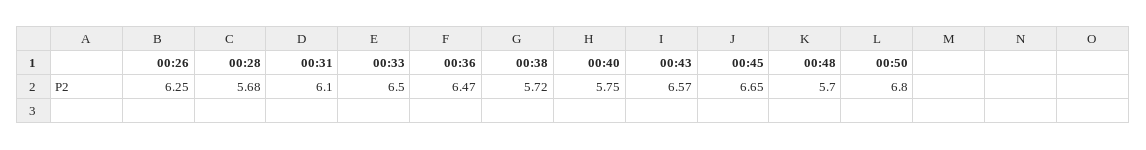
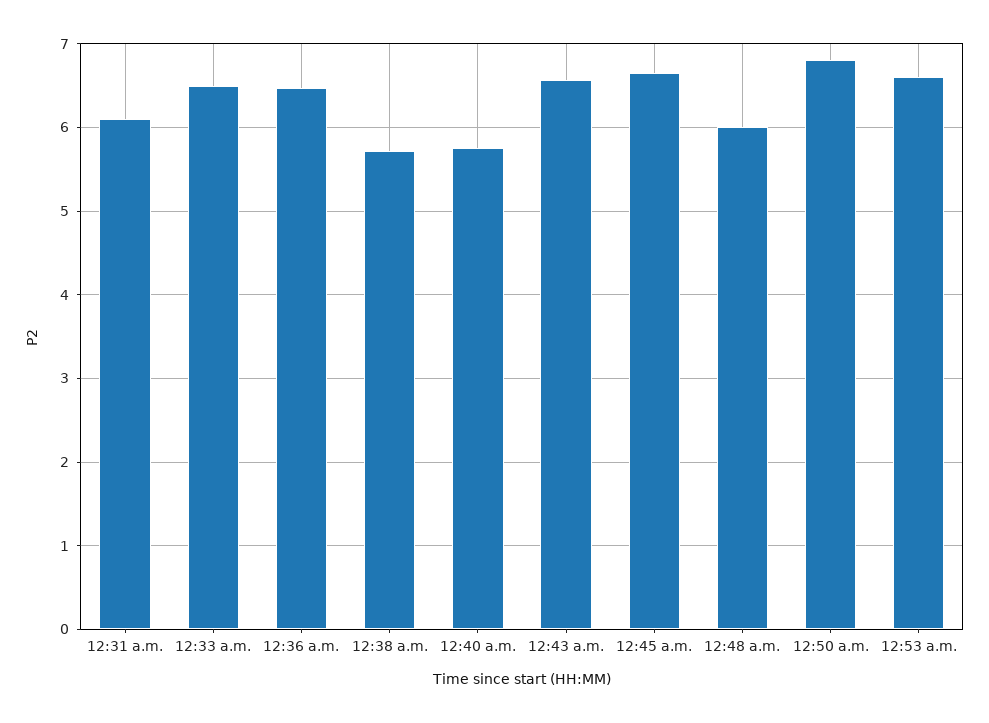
00:26: 6.25 -> none
00:28: 5.68 -> none
00:48: 5.7 -> 6
12:53 a.m.: none -> 6.6

